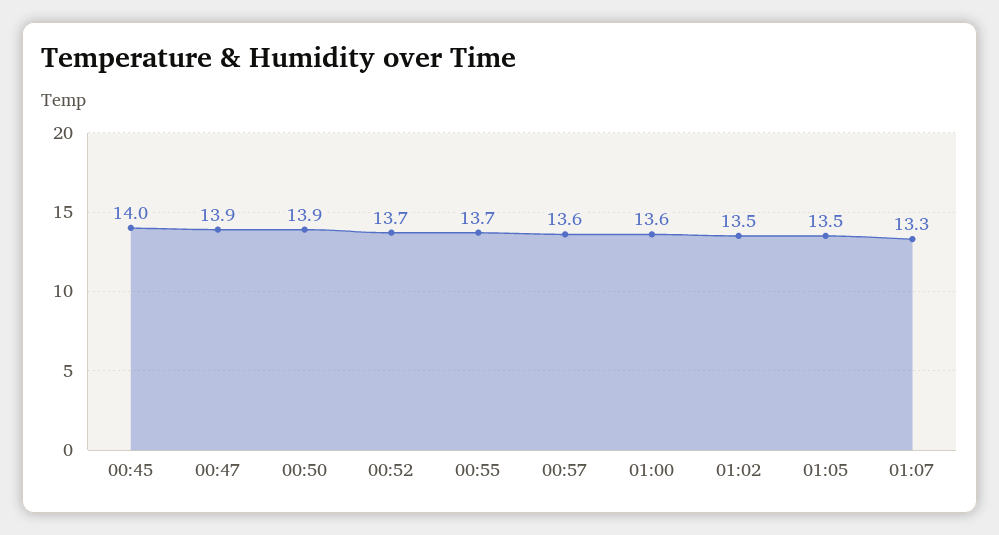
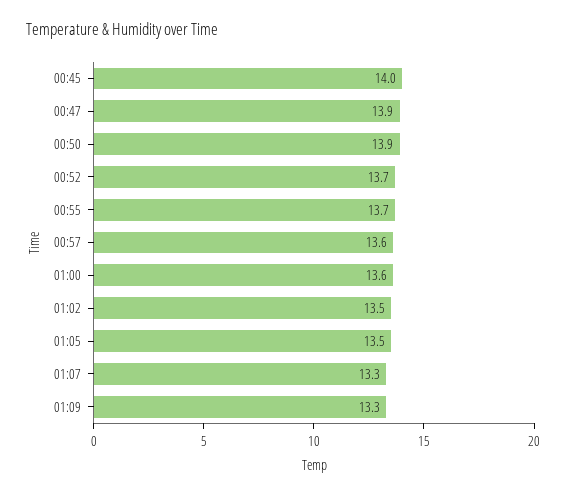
01:09: none -> 13.3

